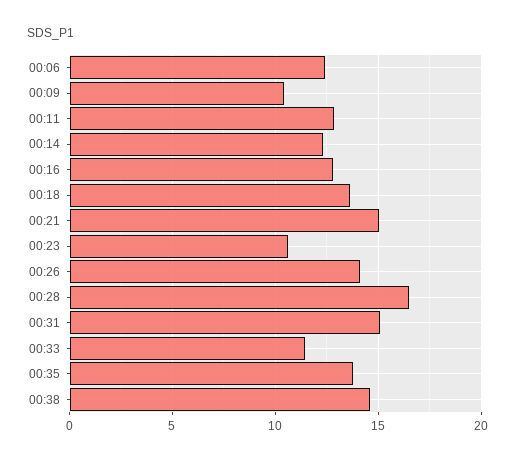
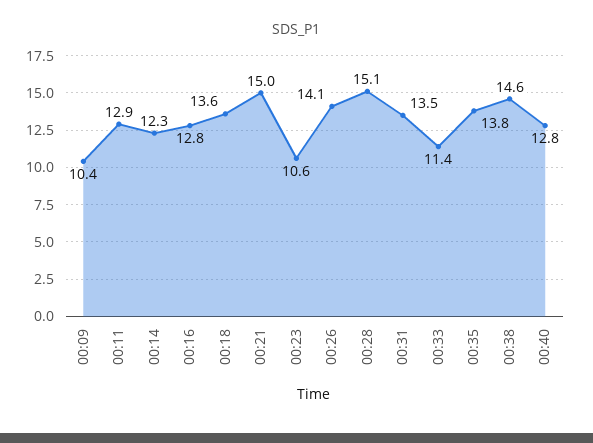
00:06: 12.5 -> none
00:28: 16.5 -> 15.1
00:31: 15 -> 13.5
00:40: none -> 12.8

